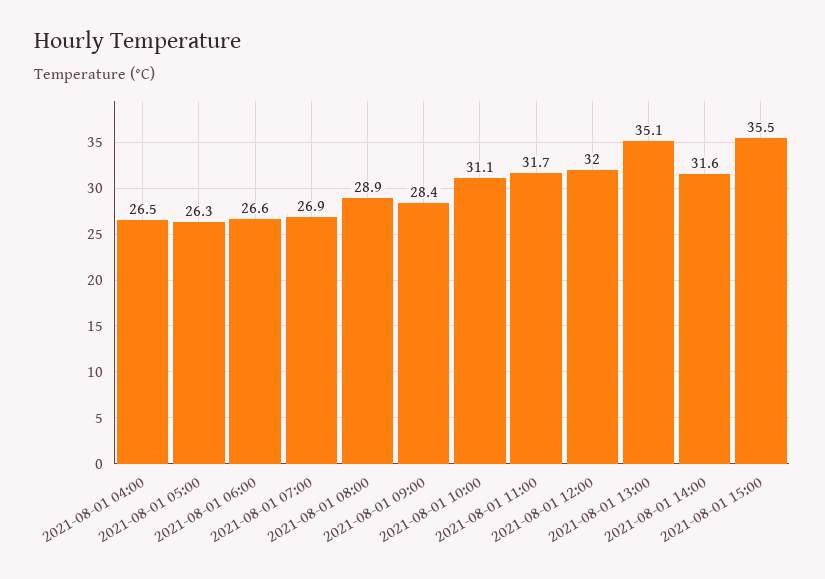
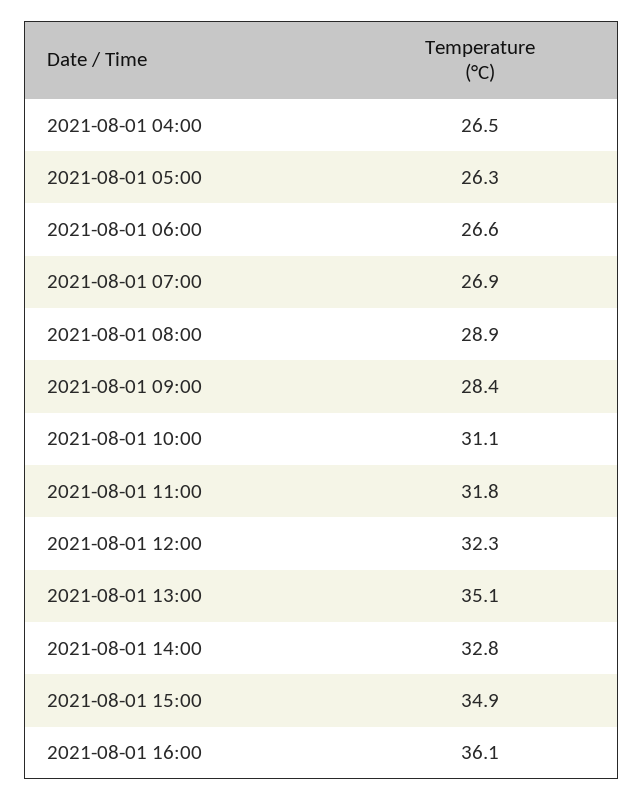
2021-08-01 11:00: 31.7 -> 31.8
2021-08-01 12:00: 32 -> 32.3
2021-08-01 14:00: 31.6 -> 32.8
2021-08-01 15:00: 35.5 -> 34.9
2021-08-01 16:00: none -> 36.1

